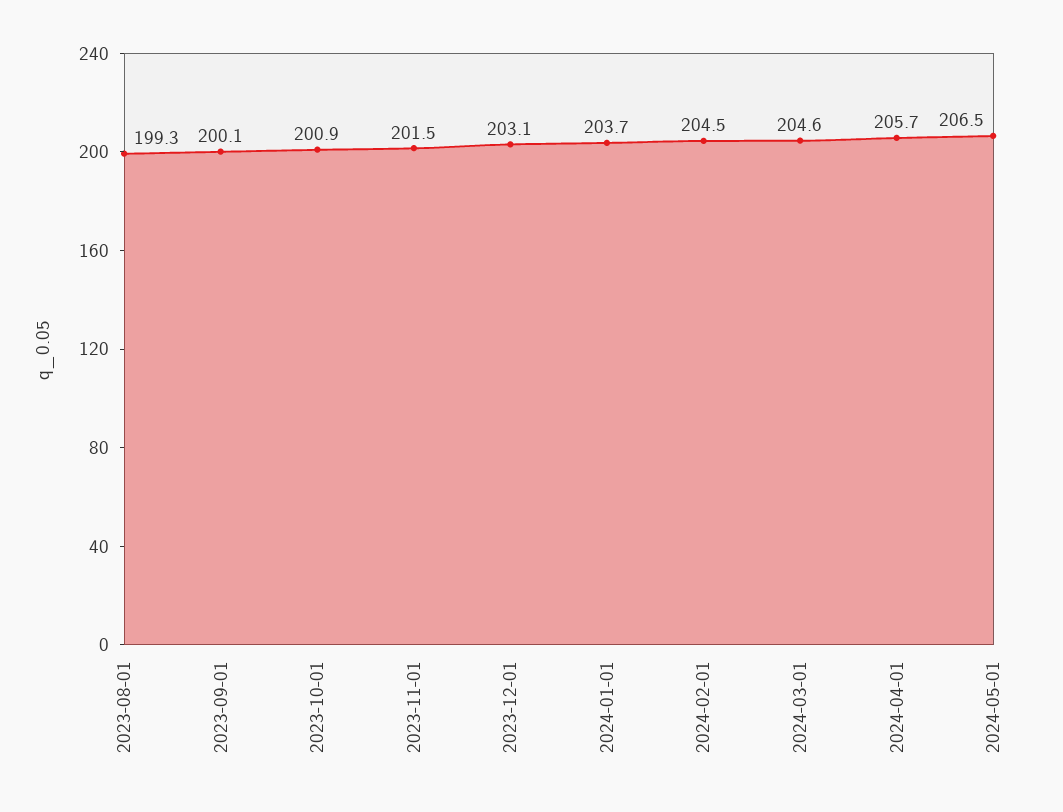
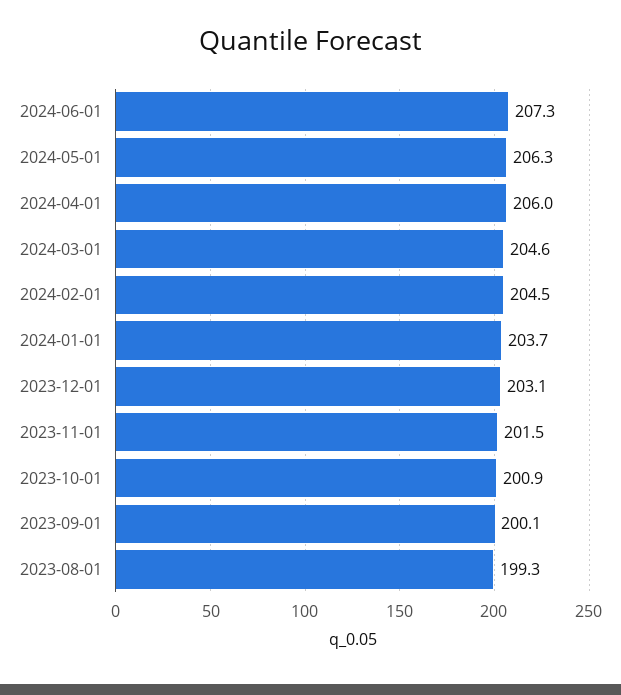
2024-04-01: 205.7 -> 206
2024-05-01: 206.5 -> 206.3
2024-06-01: none -> 207.3

